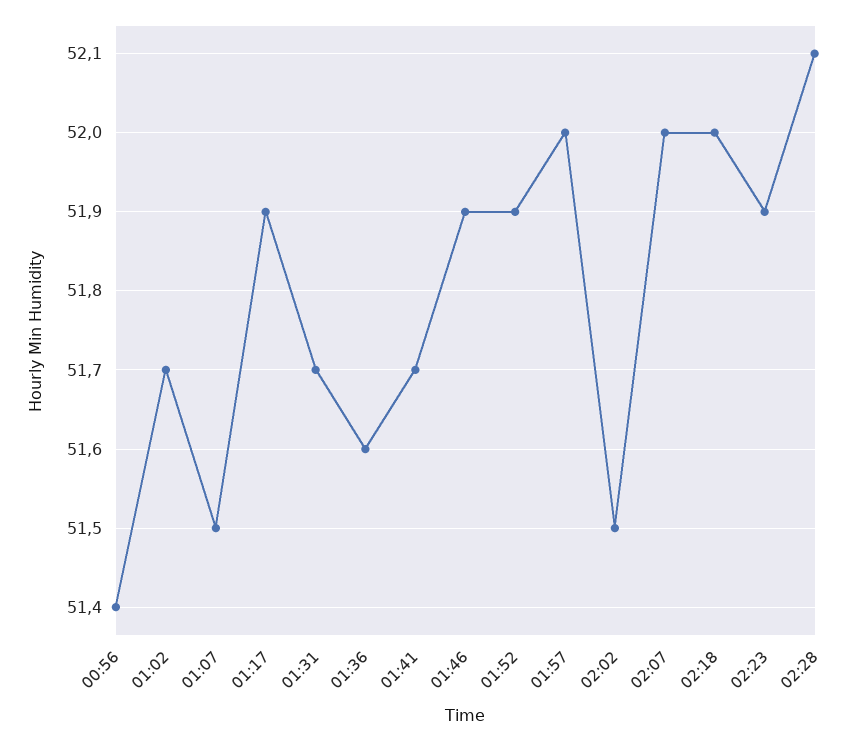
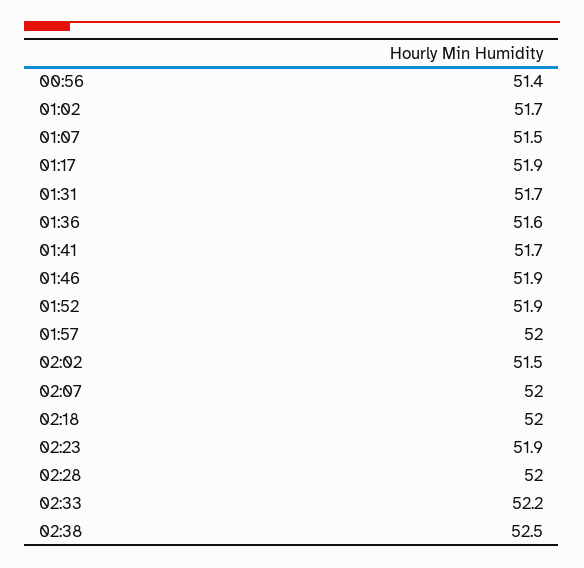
02:28: 52.1 -> 52
02:33: none -> 52.2
02:38: none -> 52.5

